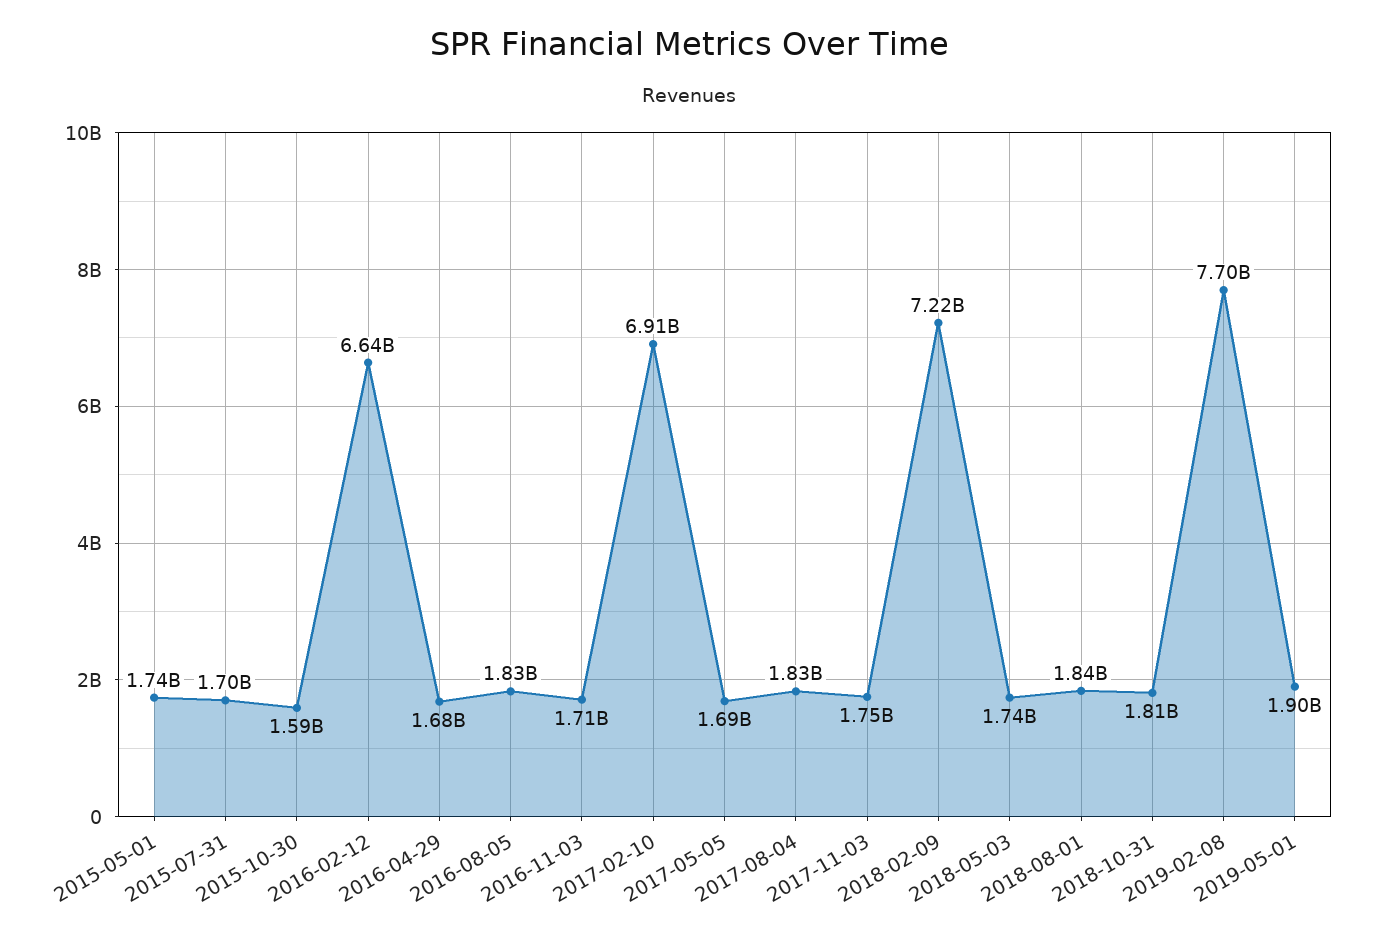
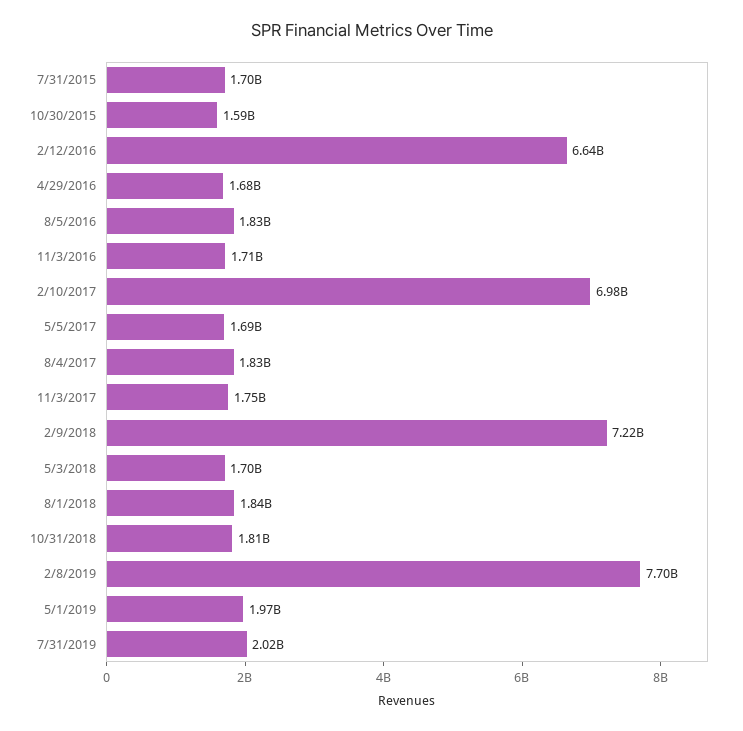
2015-05-01: 1740000000 -> none
2017-02-10: 6910000000 -> 6980000000
2018-05-03: 1740000000 -> 1700000000
2019-05-01: 1900000000 -> 1970000000
7/31/2019: none -> 2020000000

